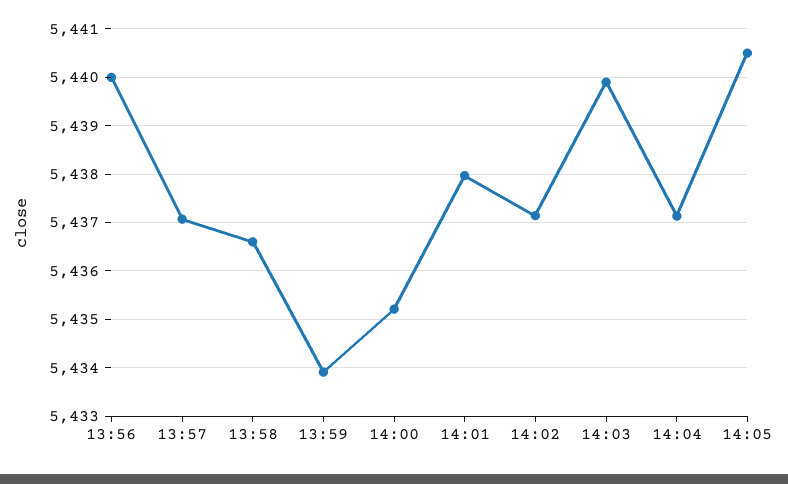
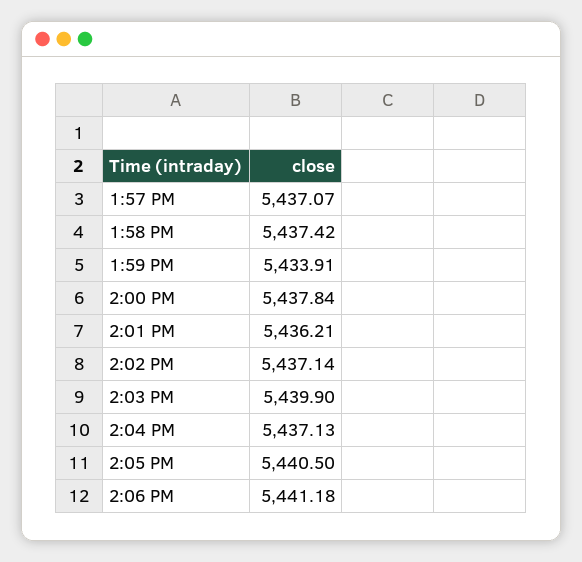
13:56: 5440 -> none
13:58: 5436.6 -> 5437.42
14:00: 5435.2 -> 5437.84
14:01: 5438 -> 5436.21
2:06 PM: none -> 5441.18

